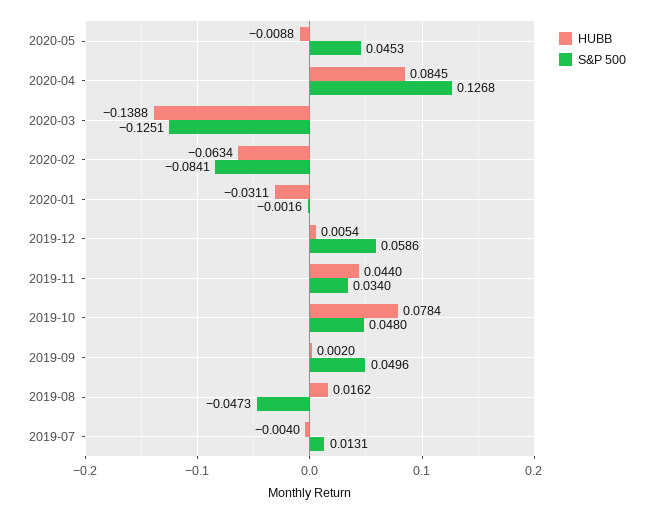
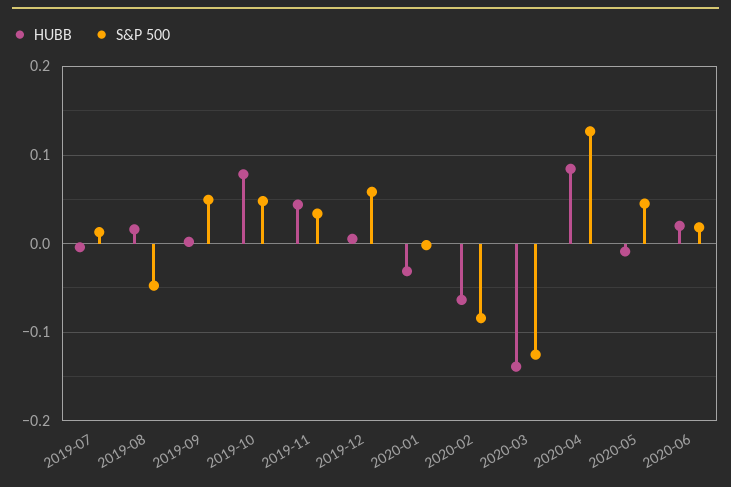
HUBB, 2020-06: none -> 0.02
S&P 500, 2020-06: none -> 0.02

